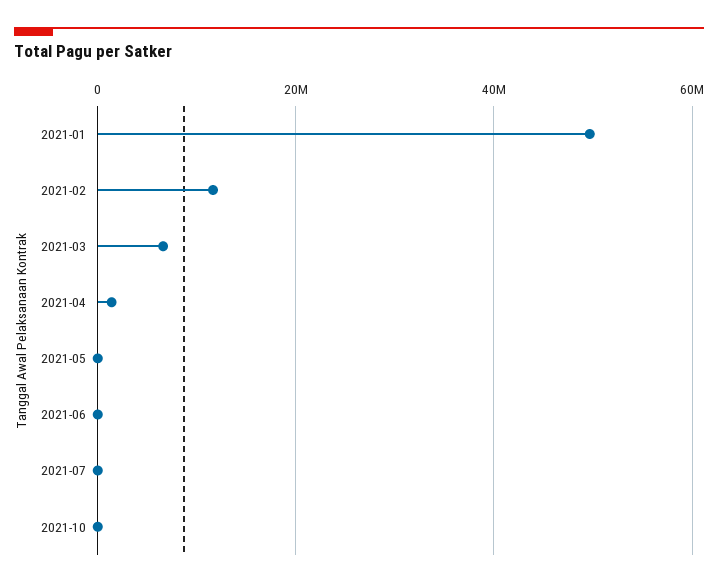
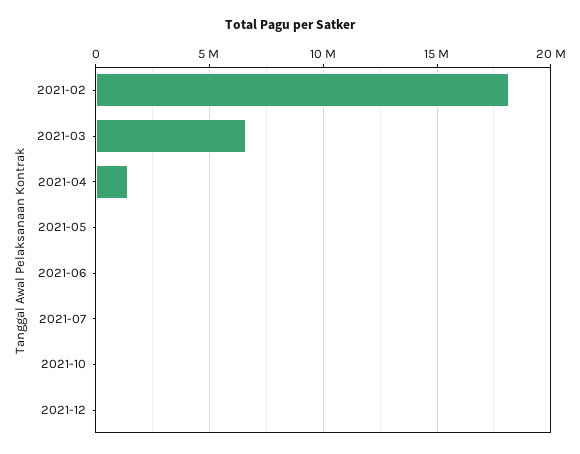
2021-01: 50000000 -> none
2021-02: 12000000 -> 18000000
2021-12: none -> 0

